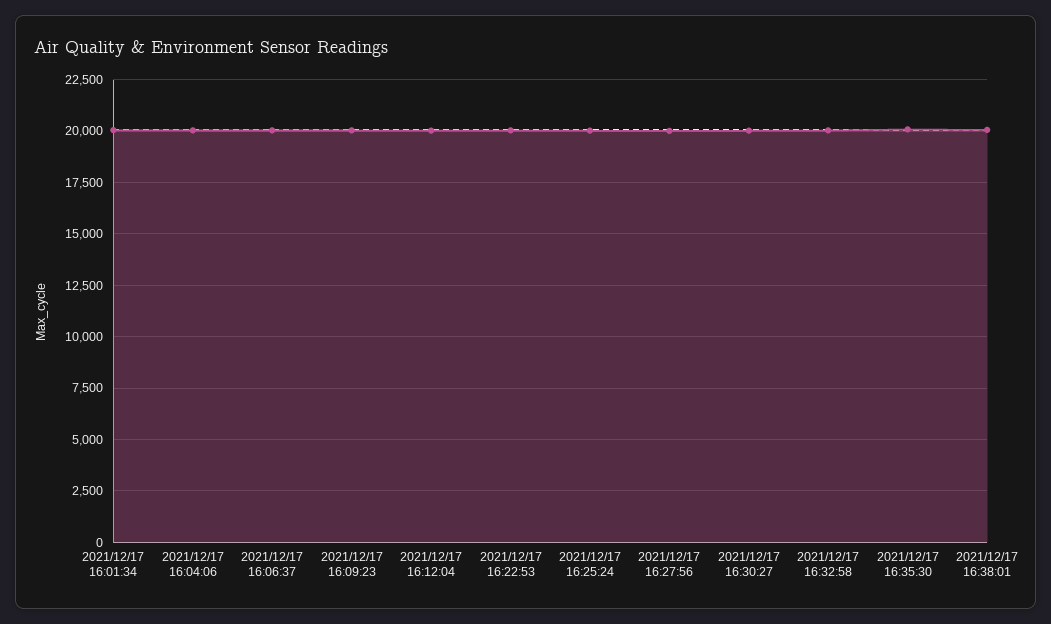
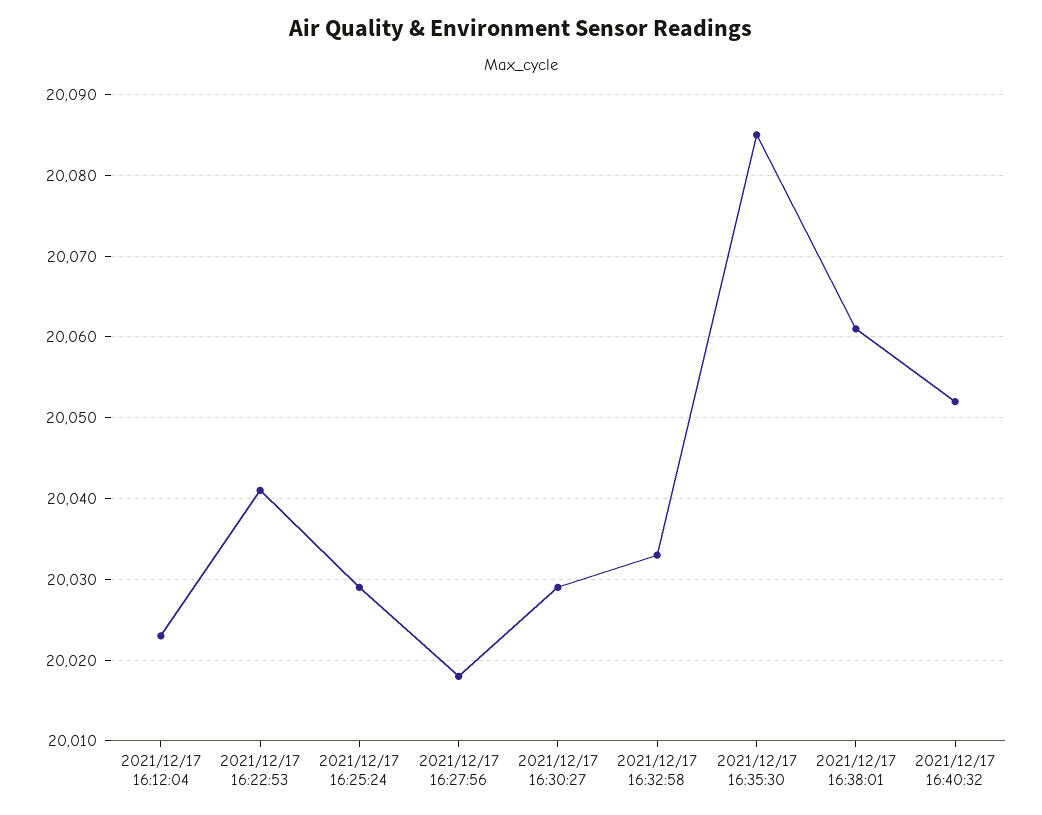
2021/12/17 16:01:34: 20000 -> none
2021/12/17 16:04:06: 20000 -> none
2021/12/17 16:06:37: 20000 -> none
2021/12/17 16:09:23: 20000 -> none
2021/12/17 16:40:32: none -> 20052

